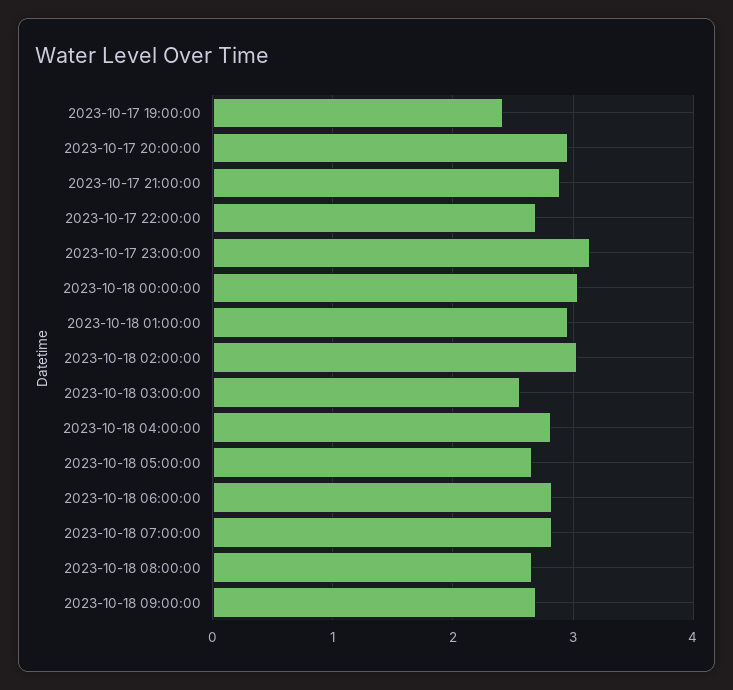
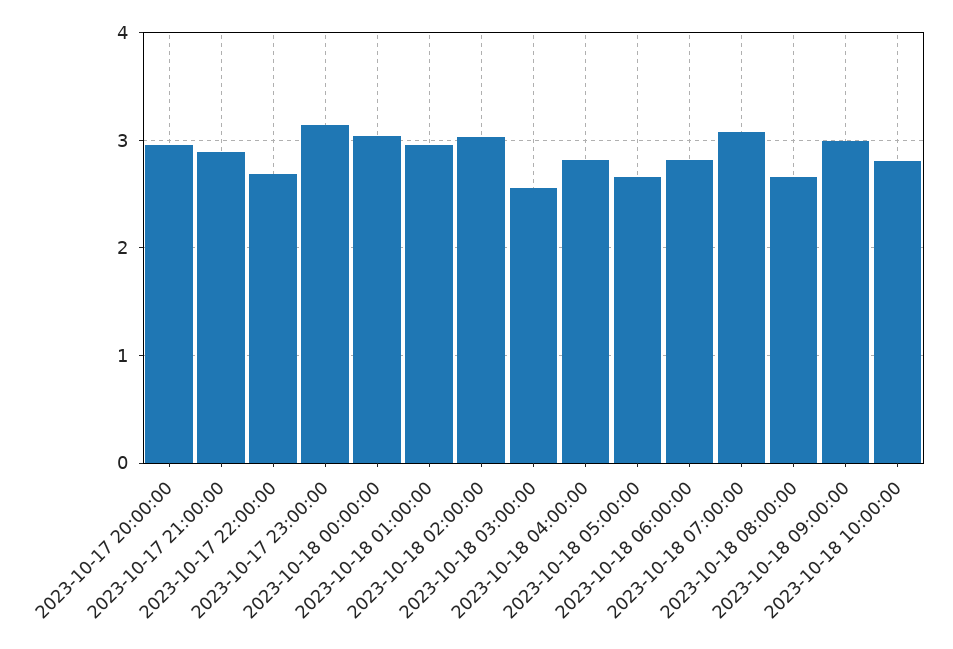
2023-10-17 19:00:00: 2.4 -> none
2023-10-18 07:00:00: 2.8 -> 3.1
2023-10-18 09:00:00: 2.7 -> 3
2023-10-18 10:00:00: none -> 2.8

